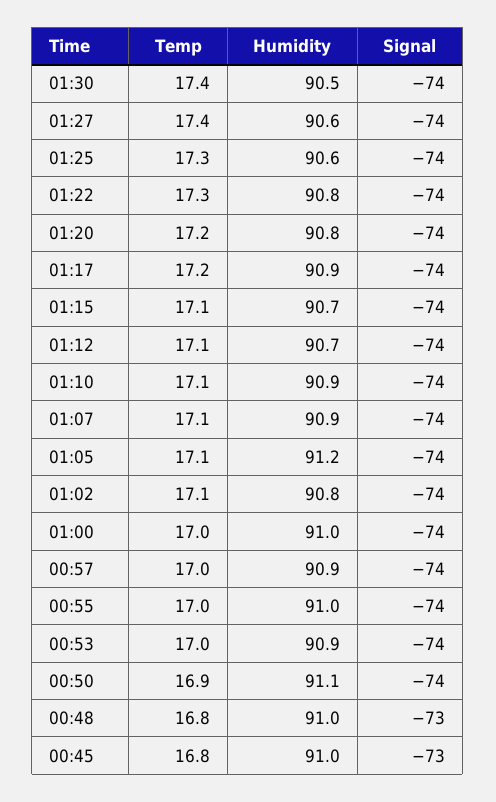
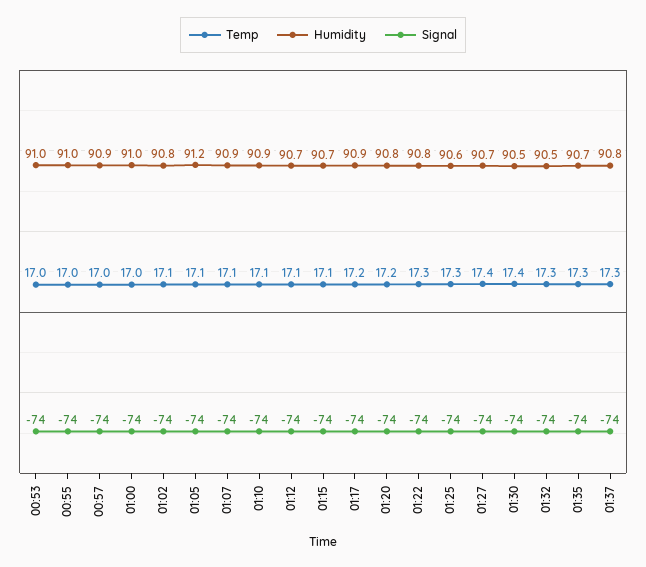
Humidity, 01:27: 90.6 -> 90.7
Humidity, 00:53: 90.9 -> 91
Temp, 00:50: 16.9 -> none
Humidity, 00:50: 91.1 -> none
Signal, 00:50: -74 -> none
Temp, 00:48: 16.8 -> none
Humidity, 00:48: 91 -> none
Signal, 00:48: -73 -> none
Temp, 00:45: 16.8 -> none
Humidity, 00:45: 91 -> none
Signal, 00:45: -73 -> none
Temp, 01:32: none -> 17.3
Humidity, 01:32: none -> 90.5
Signal, 01:32: none -> -74
Temp, 01:35: none -> 17.3
Humidity, 01:35: none -> 90.7
Signal, 01:35: none -> -74
Temp, 01:37: none -> 17.3
Humidity, 01:37: none -> 90.8
Signal, 01:37: none -> -74

